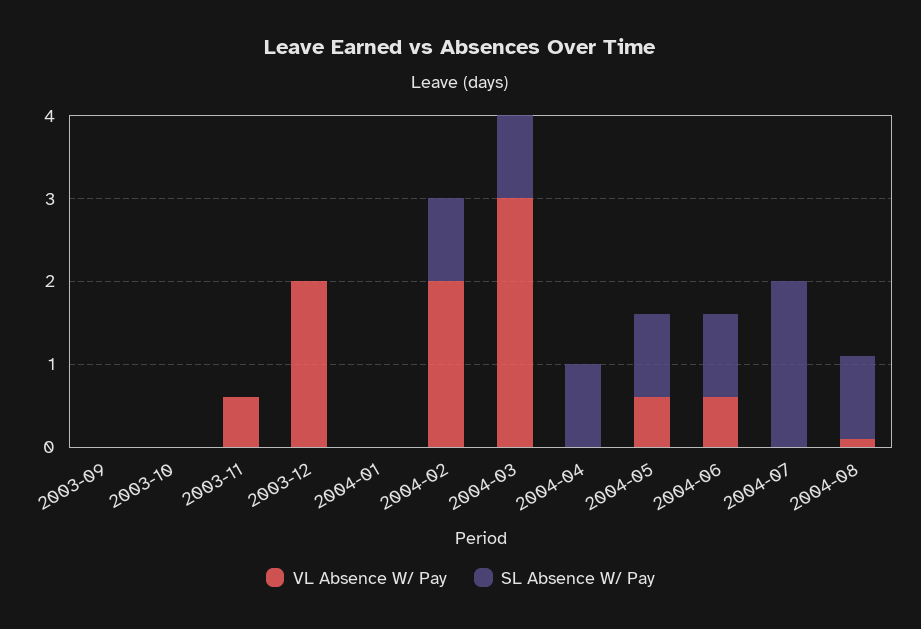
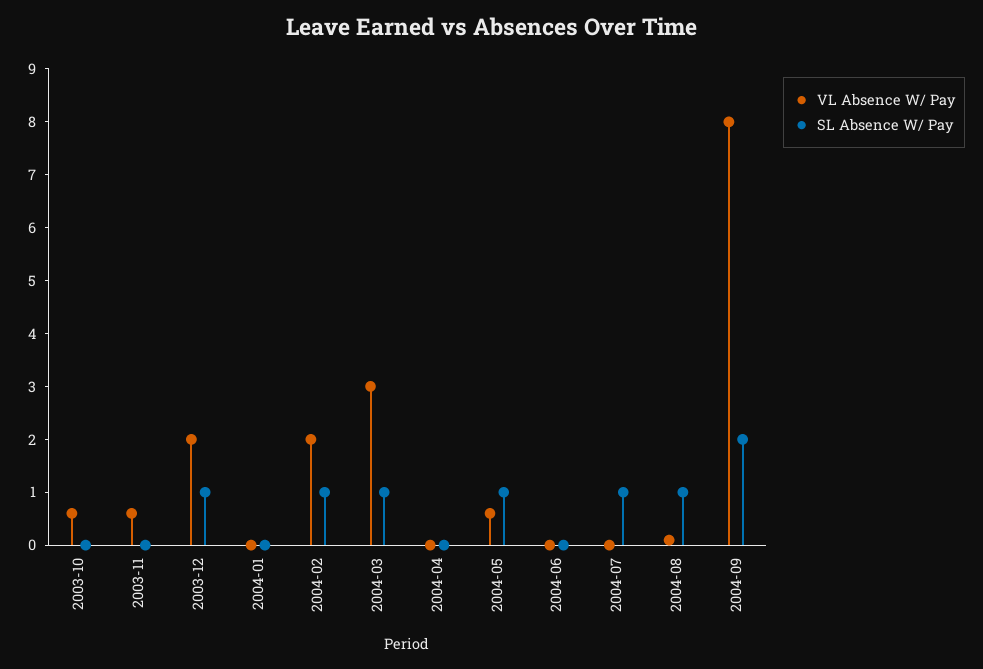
VL Absence W/ Pay, 2003-09: 0 -> none
SL Absence W/ Pay, 2003-09: 0 -> none
VL Absence W/ Pay, 2003-10: 0 -> 0.6
SL Absence W/ Pay, 2003-12: 0 -> 1
SL Absence W/ Pay, 2004-04: 1 -> 0
VL Absence W/ Pay, 2004-06: 0.6 -> 0
SL Absence W/ Pay, 2004-06: 1 -> 0
SL Absence W/ Pay, 2004-07: 2 -> 1
VL Absence W/ Pay, 2004-09: none -> 8
SL Absence W/ Pay, 2004-09: none -> 2

